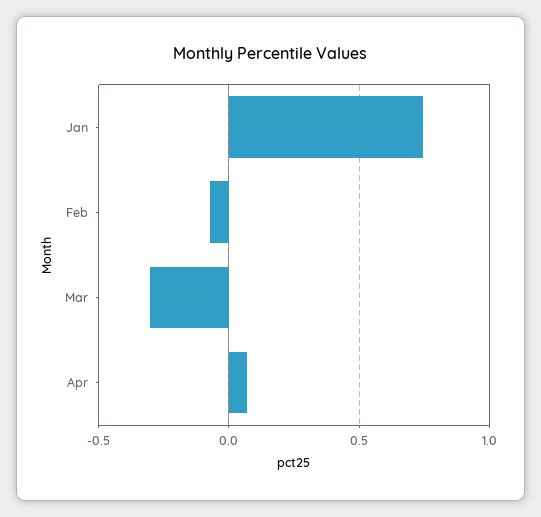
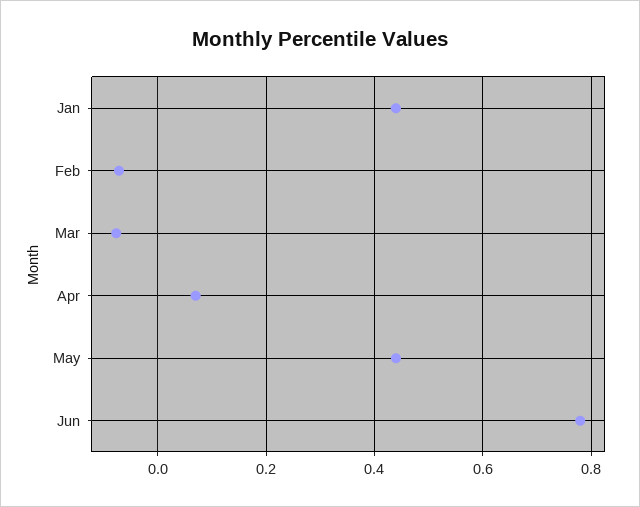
Jan: 0.75 -> 0.44
Mar: -0.3 -> -0.08
May: none -> 0.44
Jun: none -> 0.78

